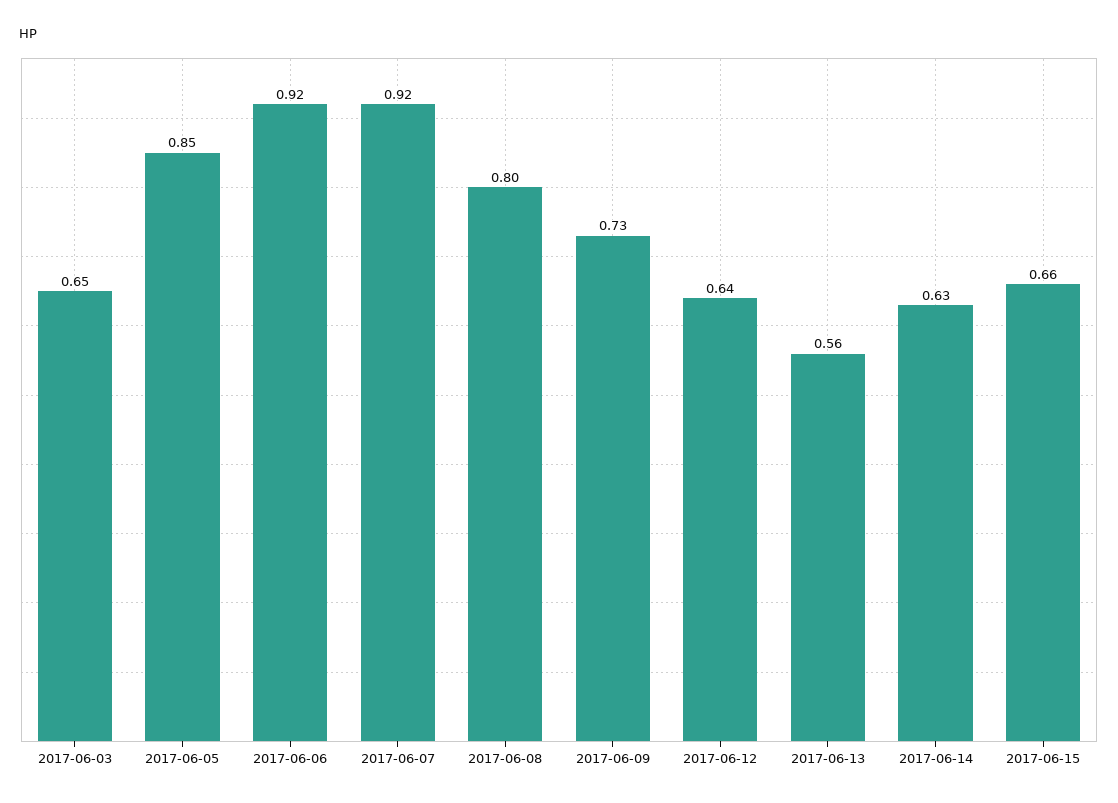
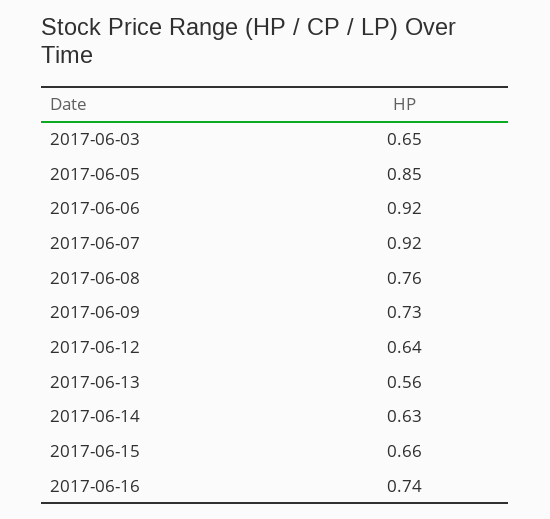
2017-06-08: 0.8 -> 0.76
2017-06-16: none -> 0.74

